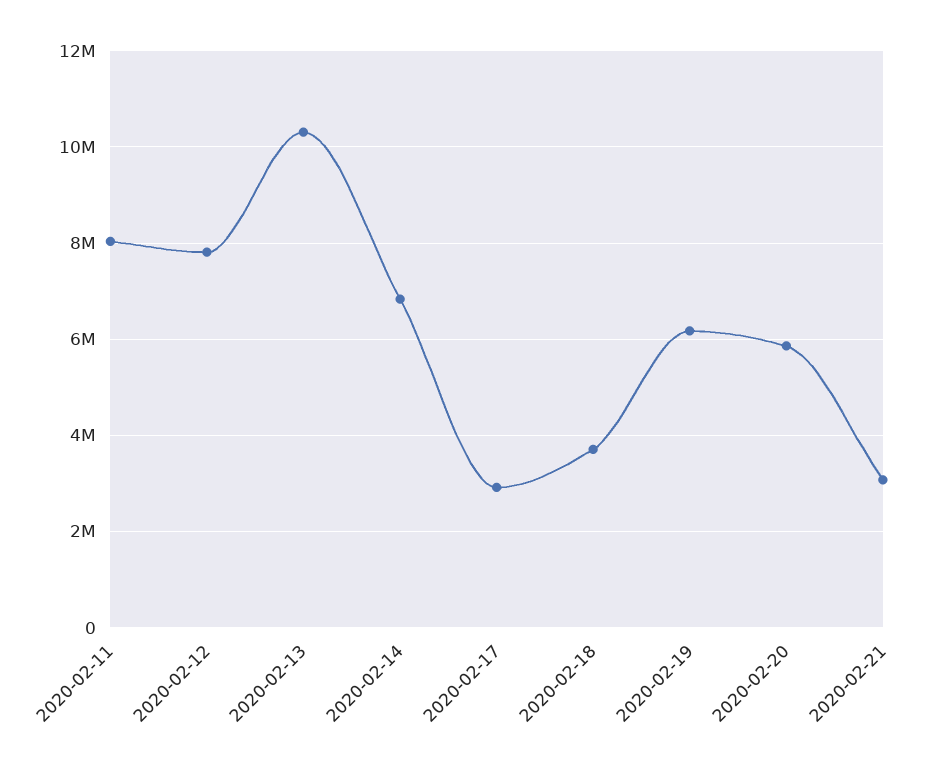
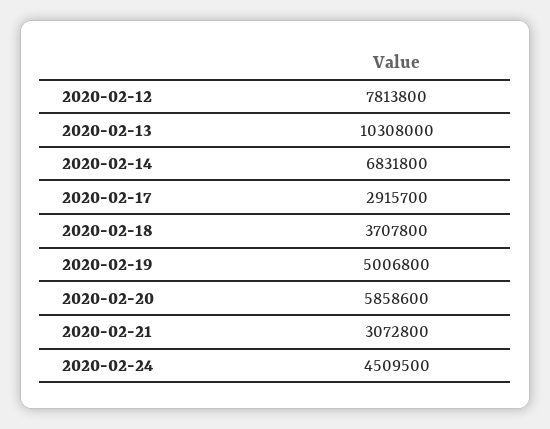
2020-02-11: 8000000 -> none
2020-02-19: 6200000 -> 5006800
2020-02-24: none -> 4509500

